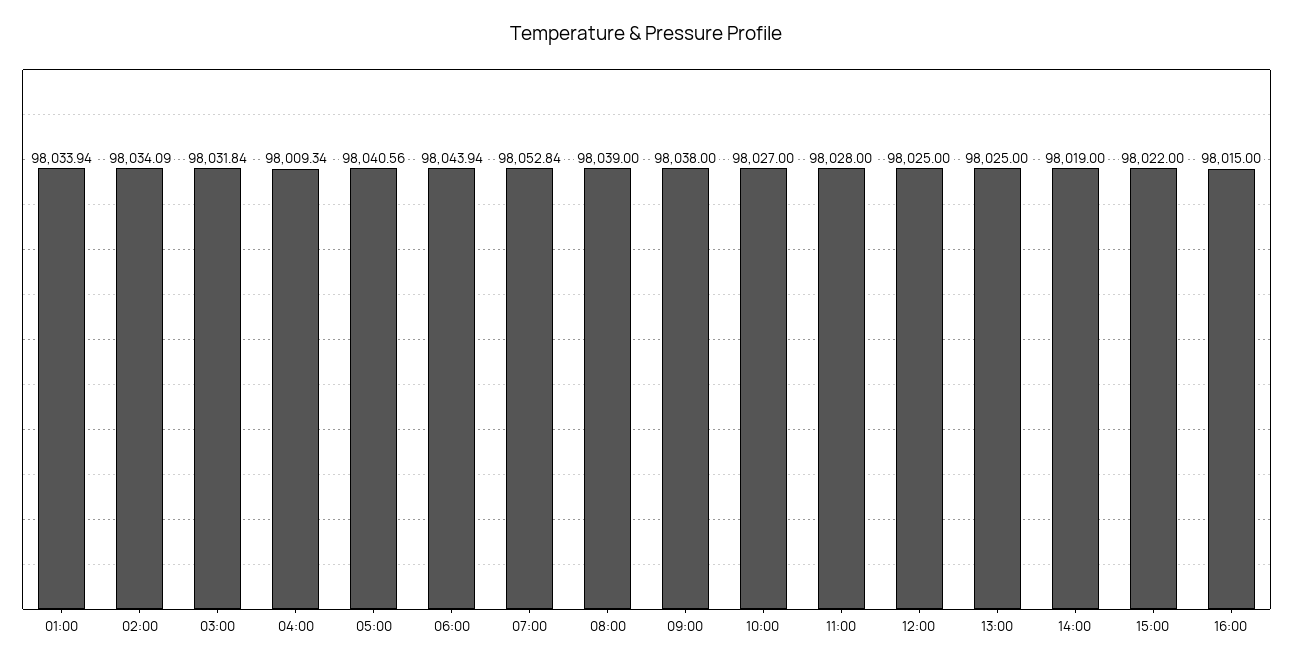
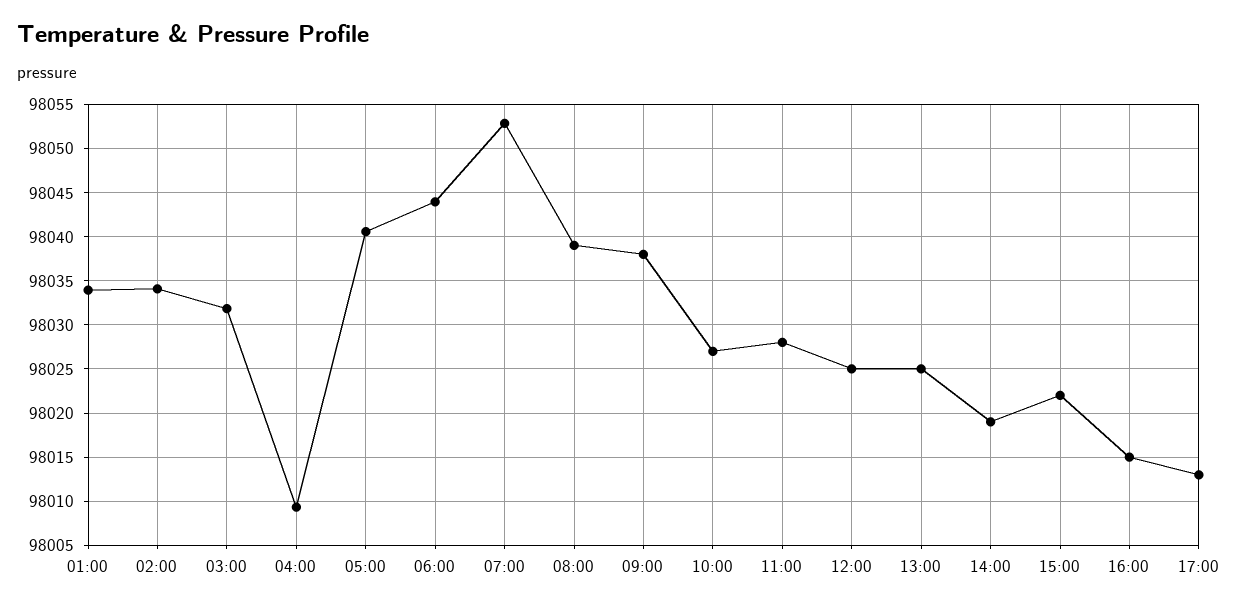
17:00: none -> 98013

